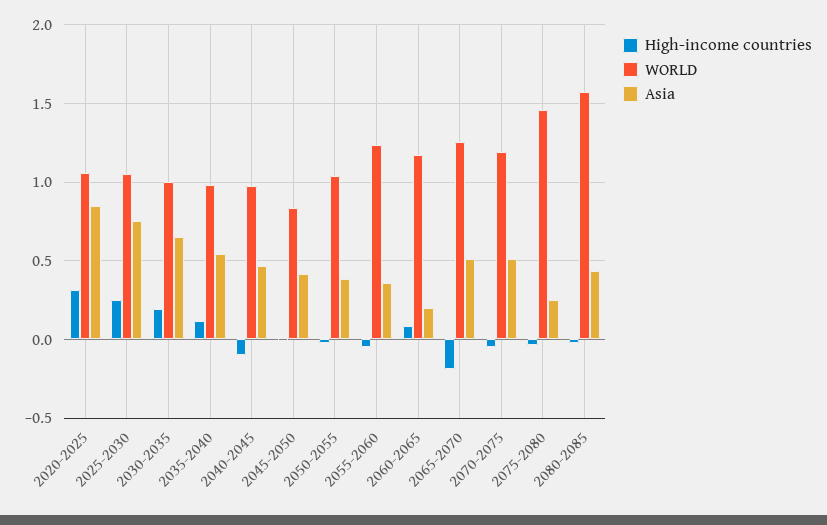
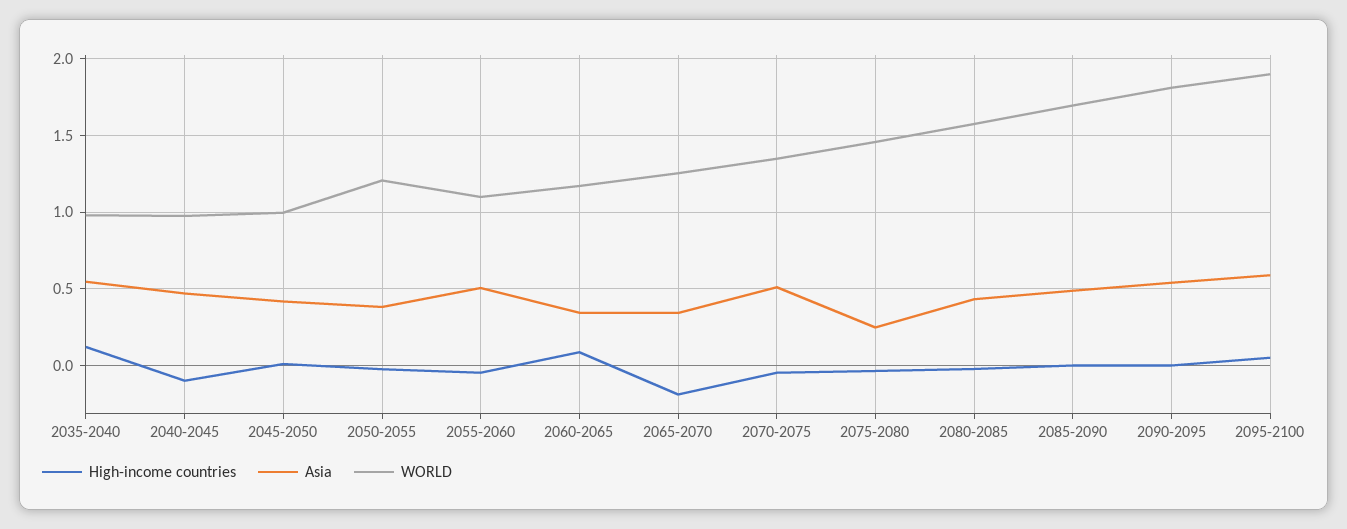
High-income countries, 2020-2025: 0.3 -> none
WORLD, 2020-2025: 1.05 -> none
Asia, 2020-2025: 0.85 -> none
High-income countries, 2025-2030: 0.25 -> none
WORLD, 2025-2030: 1.05 -> none
Asia, 2025-2030: 0.75 -> none
High-income countries, 2030-2035: 0.2 -> none
WORLD, 2030-2035: 1 -> none
Asia, 2030-2035: 0.65 -> none
WORLD, 2045-2050: 0.85 -> 1
WORLD, 2050-2055: 1.05 -> 1.2
WORLD, 2055-2060: 1.25 -> 1.1
Asia, 2055-2060: 0.35 -> 0.5
Asia, 2060-2065: 0.2 -> 0.35
Asia, 2065-2070: 0.5 -> 0.35
WORLD, 2070-2075: 1.2 -> 1.35
High-income countries, 2085-2090: none -> 0
Asia, 2085-2090: none -> 0.5
WORLD, 2085-2090: none -> 1.7
High-income countries, 2090-2095: none -> 0
Asia, 2090-2095: none -> 0.55
WORLD, 2090-2095: none -> 1.8
High-income countries, 2095-2100: none -> 0.05
Asia, 2095-2100: none -> 0.6
WORLD, 2095-2100: none -> 1.9

